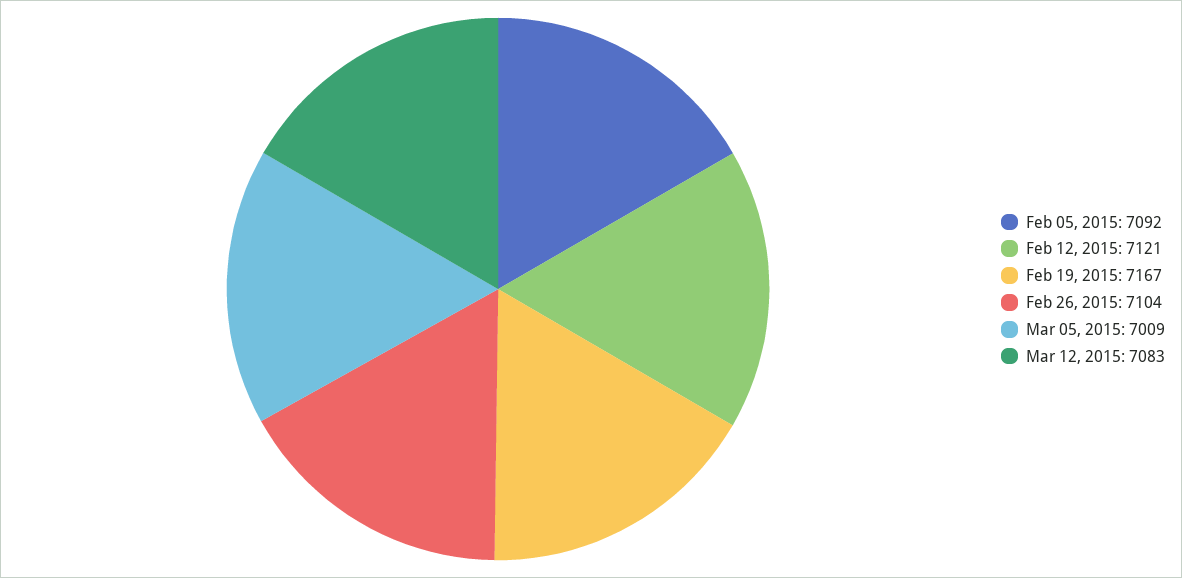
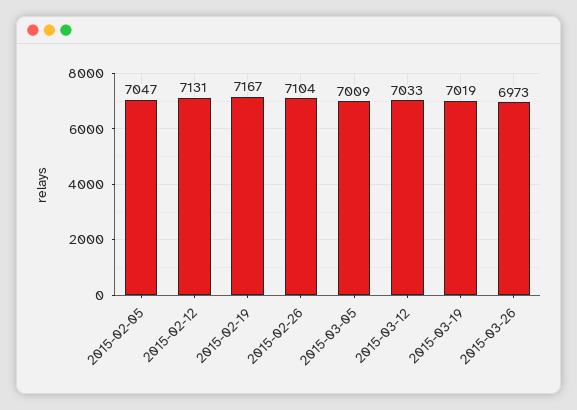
Feb 05, 2015: 7092 -> 7047
Feb 12, 2015: 7121 -> 7131
Mar 12, 2015: 7083 -> 7033
2015-03-19: none -> 7019
2015-03-26: none -> 6973

